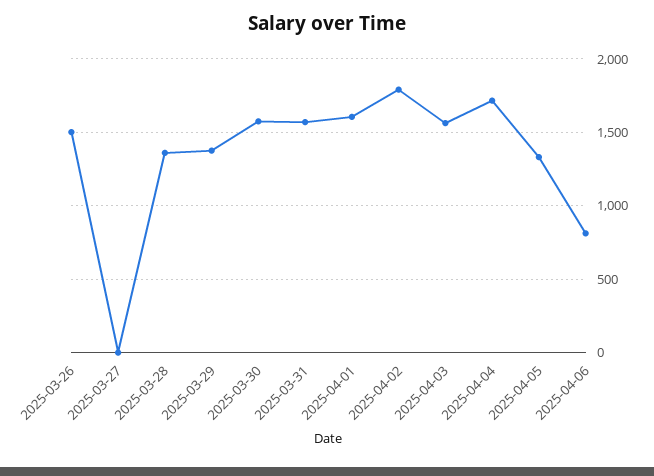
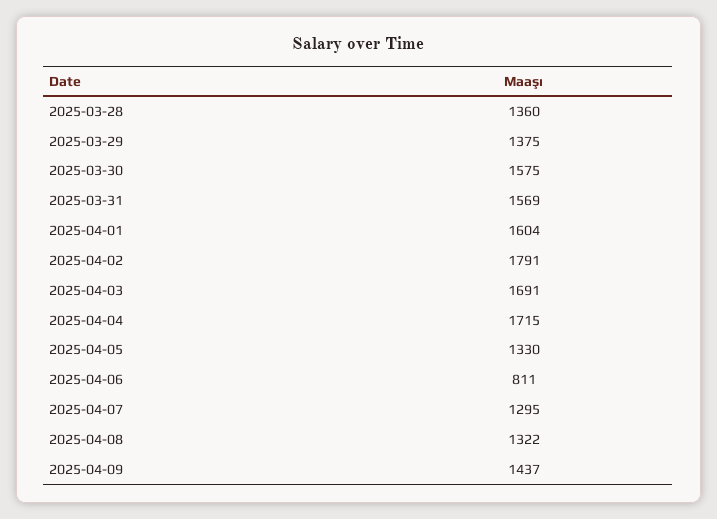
2025-03-26: 1500 -> none
2025-03-27: 0 -> none
2025-04-03: 1550 -> 1691
2025-04-07: none -> 1295
2025-04-08: none -> 1322
2025-04-09: none -> 1437

